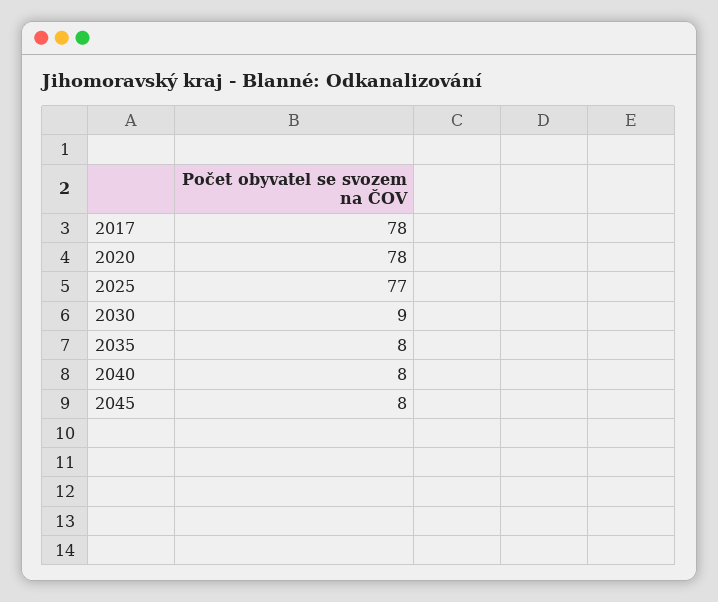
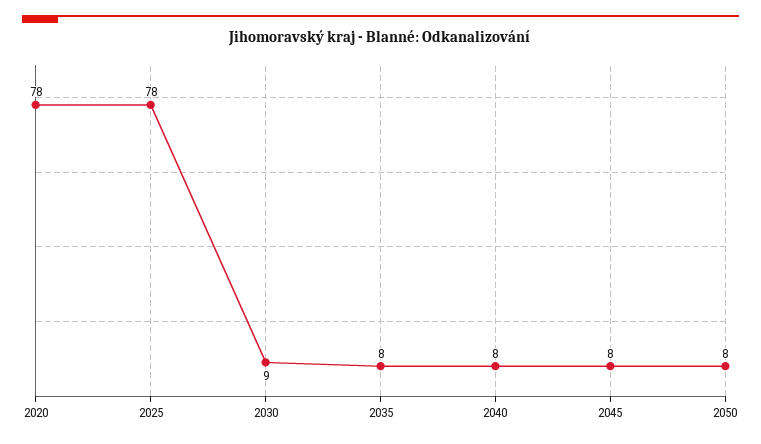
2017: 78 -> none
2025: 77 -> 78
2050: none -> 8

